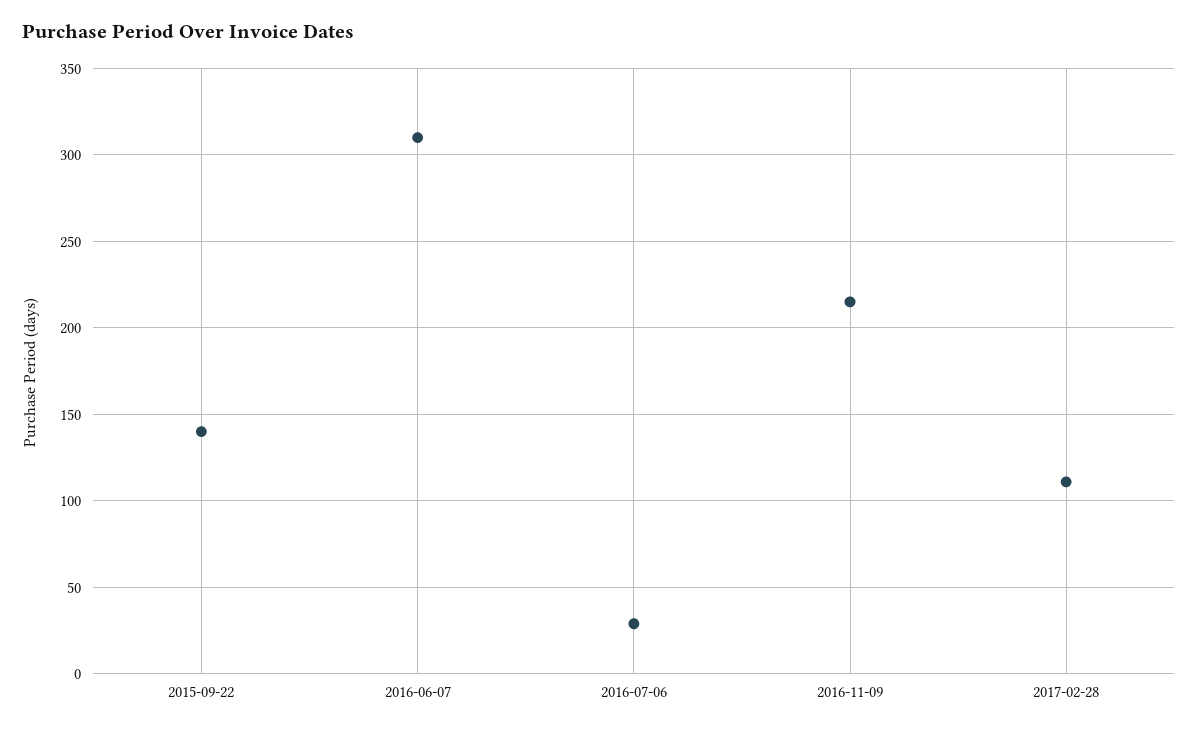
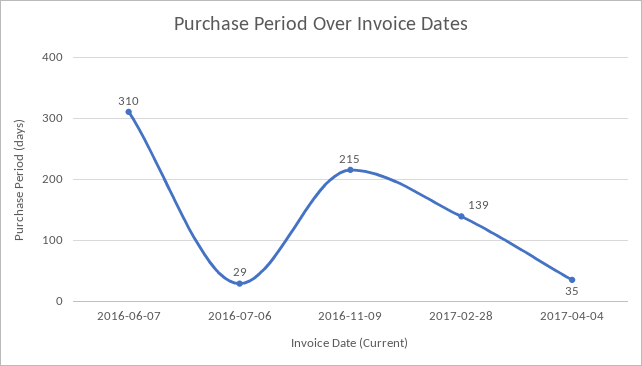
2015-09-22: 140 -> none
2017-02-28: 110 -> 139
2017-04-04: none -> 35

